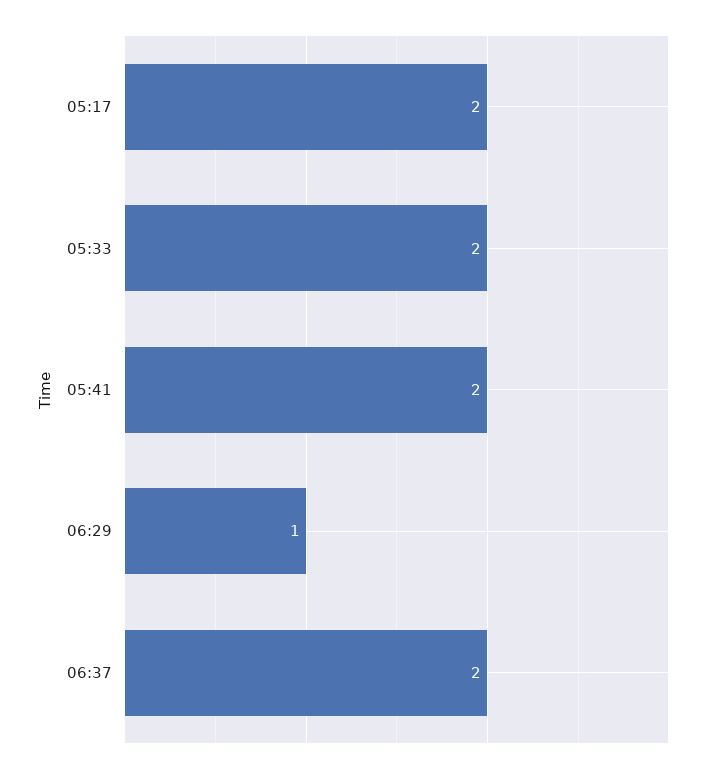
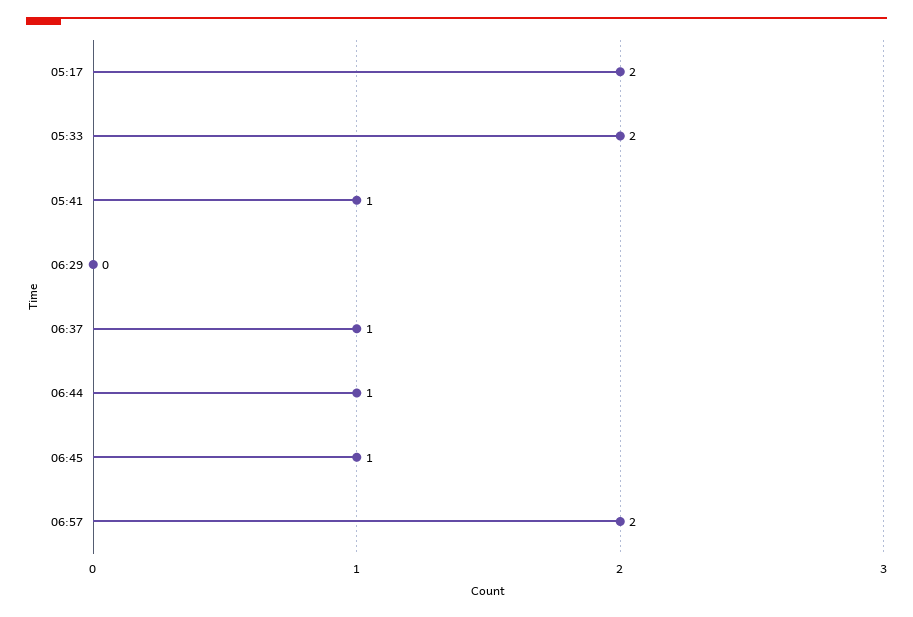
05:41: 2 -> 1
06:29: 1 -> 0
06:37: 2 -> 1
06:44: none -> 1
06:45: none -> 1
06:57: none -> 2

